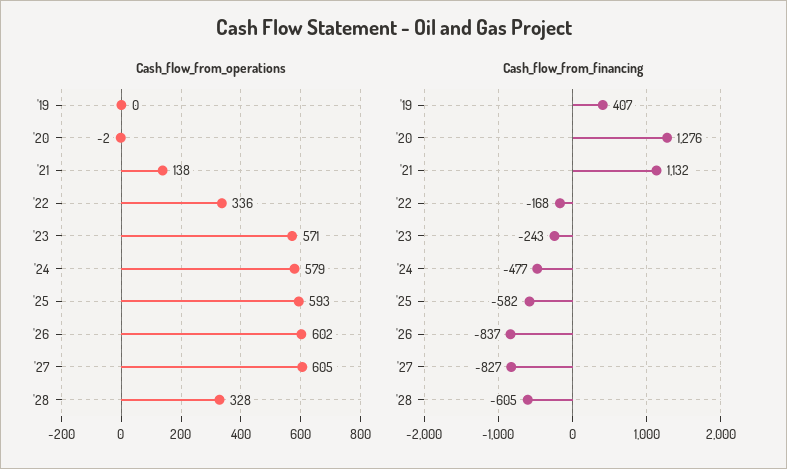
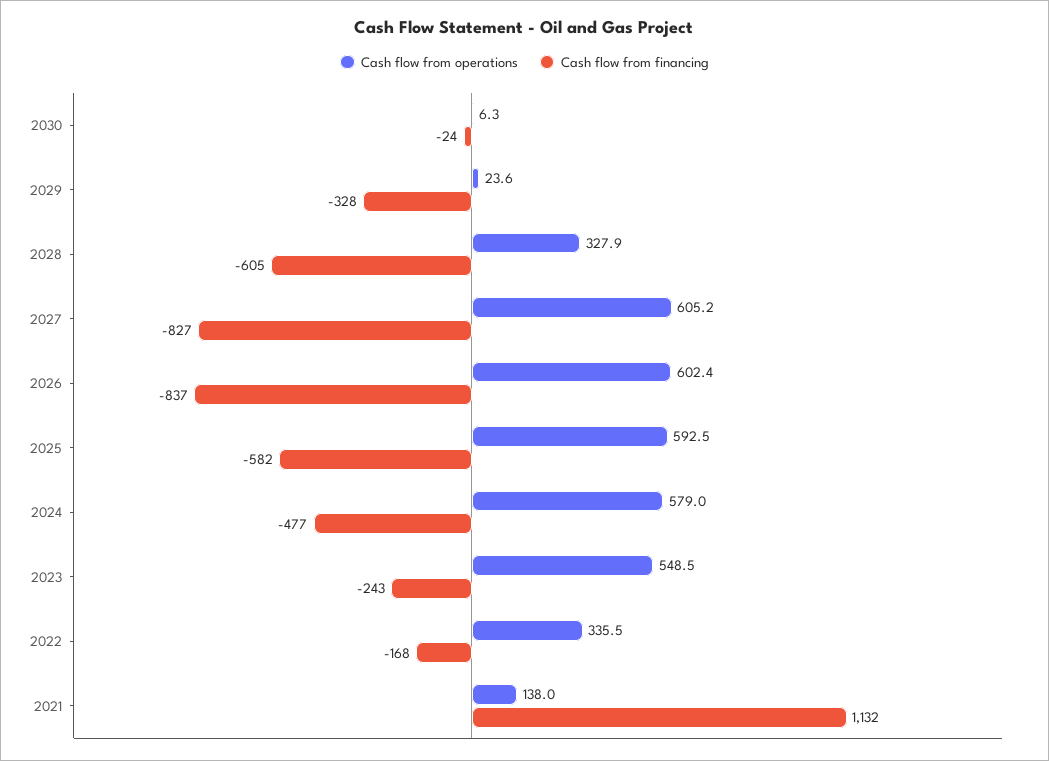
Cash_flow_from_operations, '19: 0 -> none
Cash_flow_from_operations, '20: -2 -> none
Cash_flow_from_operations, '23: 571 -> 548.5
Cash_flow_from_financing, '19: 407 -> none
Cash_flow_from_financing, '20: 1276 -> none
Cash_flow_from_operations, 2030: none -> 6.3
Cash_flow_from_financing, 2030: none -> -24
Cash_flow_from_operations, 2029: none -> 23.6
Cash_flow_from_financing, 2029: none -> -328

